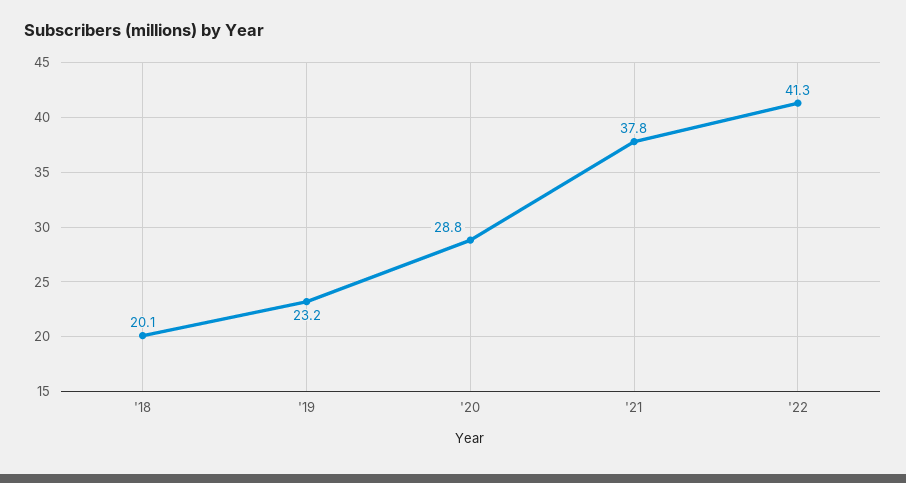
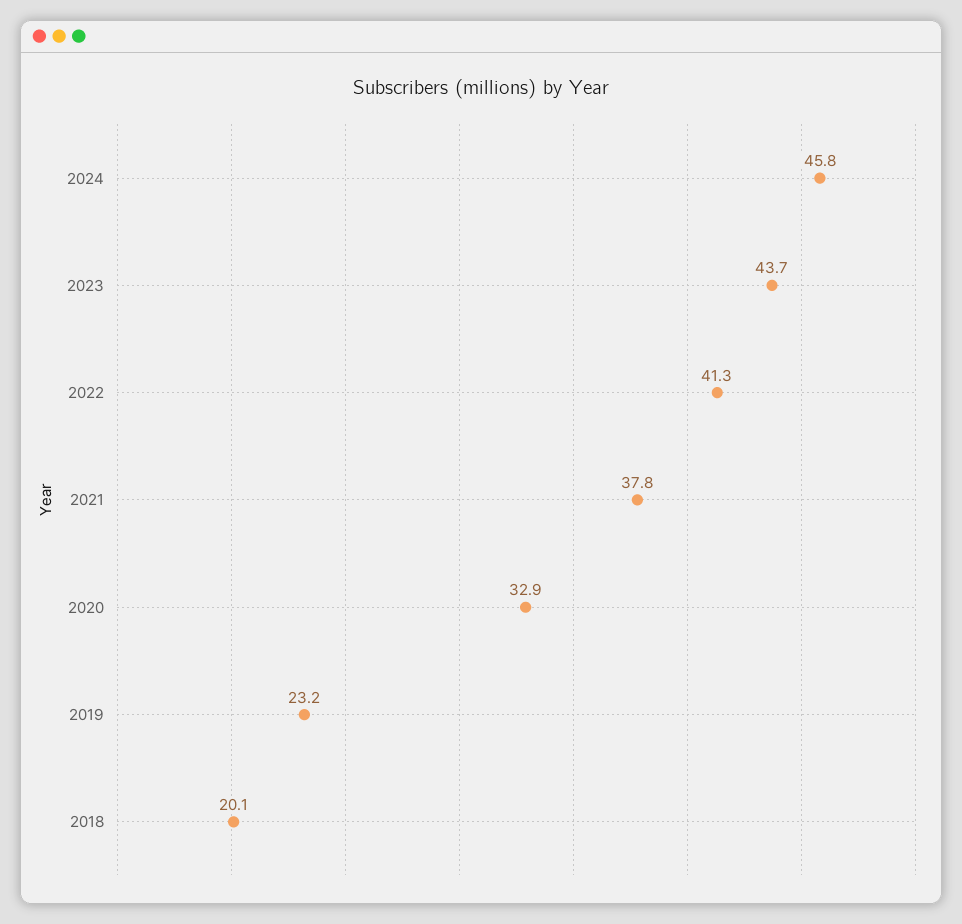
'20: 28.8 -> 32.9
2024: none -> 45.8
2023: none -> 43.7

